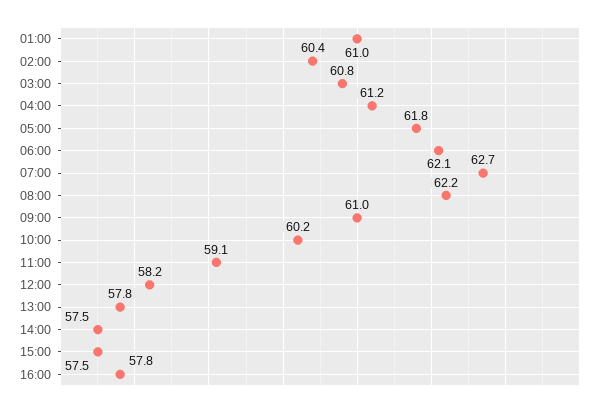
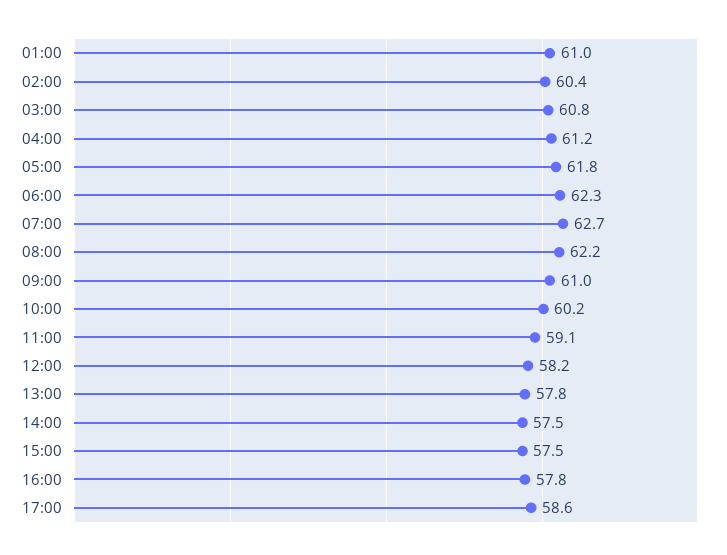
06:00: 62.1 -> 62.3
17:00: none -> 58.6

